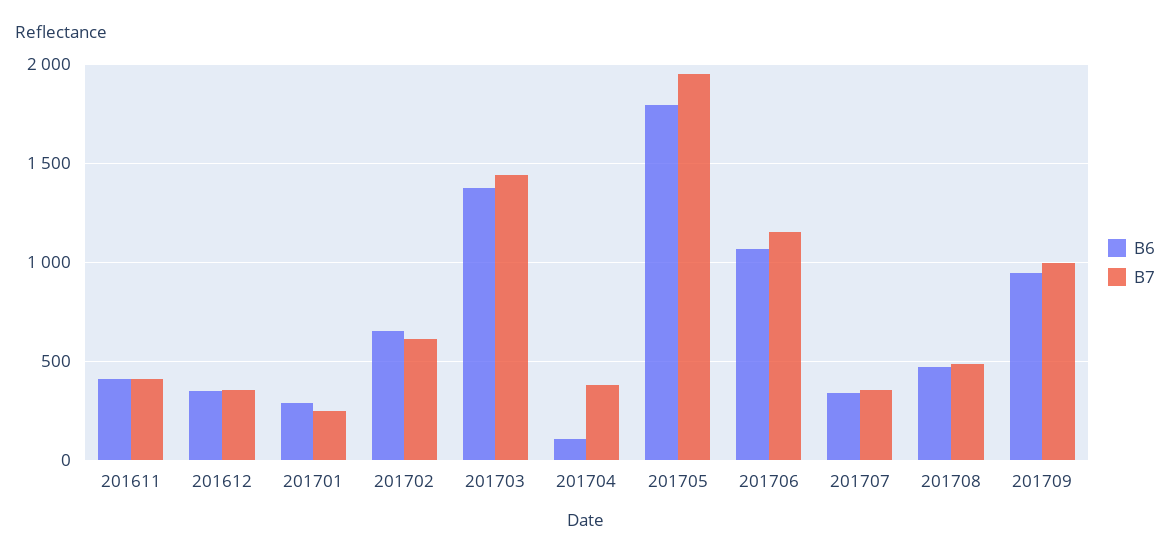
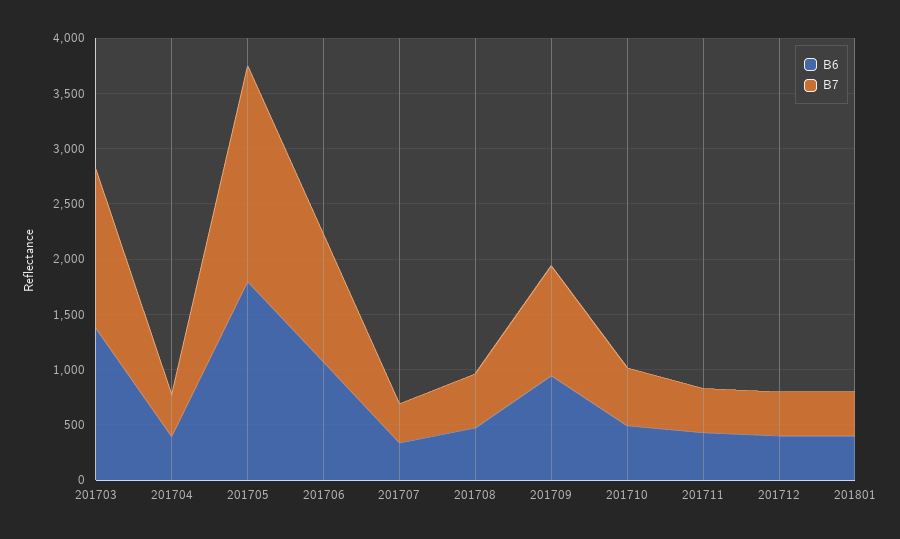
B6, 201611: 400 -> none
B7, 201611: 400 -> none
B6, 201612: 350 -> none
B7, 201612: 350 -> none
B6, 201701: 300 -> none
B7, 201701: 250 -> none
B6, 201702: 650 -> none
B7, 201702: 600 -> none
B6, 201704: 100 -> 400
B6, 201710: none -> 500
B7, 201710: none -> 500
B6, 201711: none -> 400
B7, 201711: none -> 400
B6, 201712: none -> 400
B7, 201712: none -> 400
B6, 201801: none -> 400
B7, 201801: none -> 400

